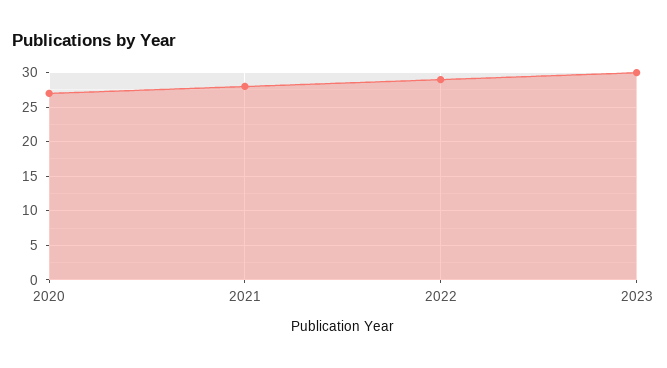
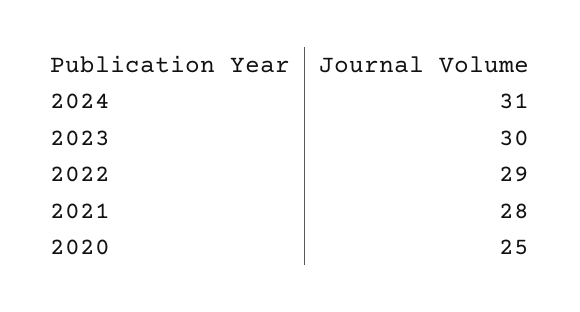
2020: 27 -> 25
2024: none -> 31

